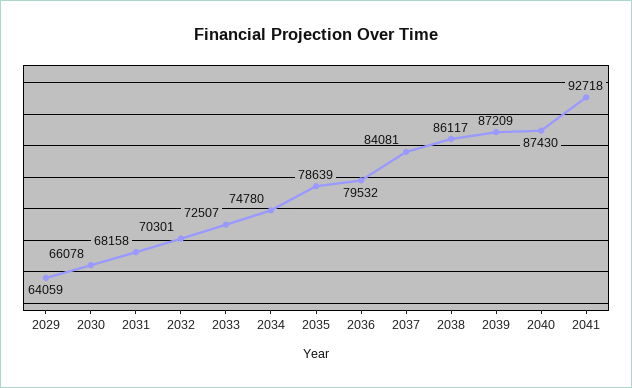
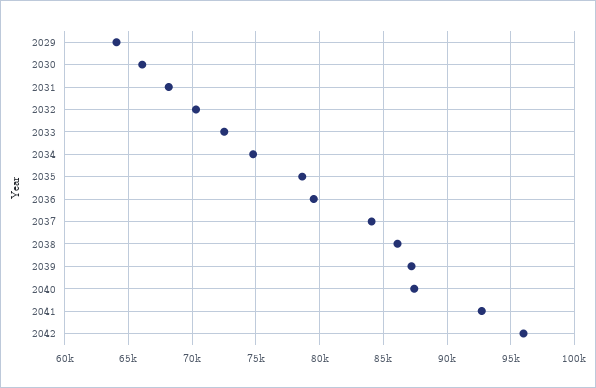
2042: none -> 96000

